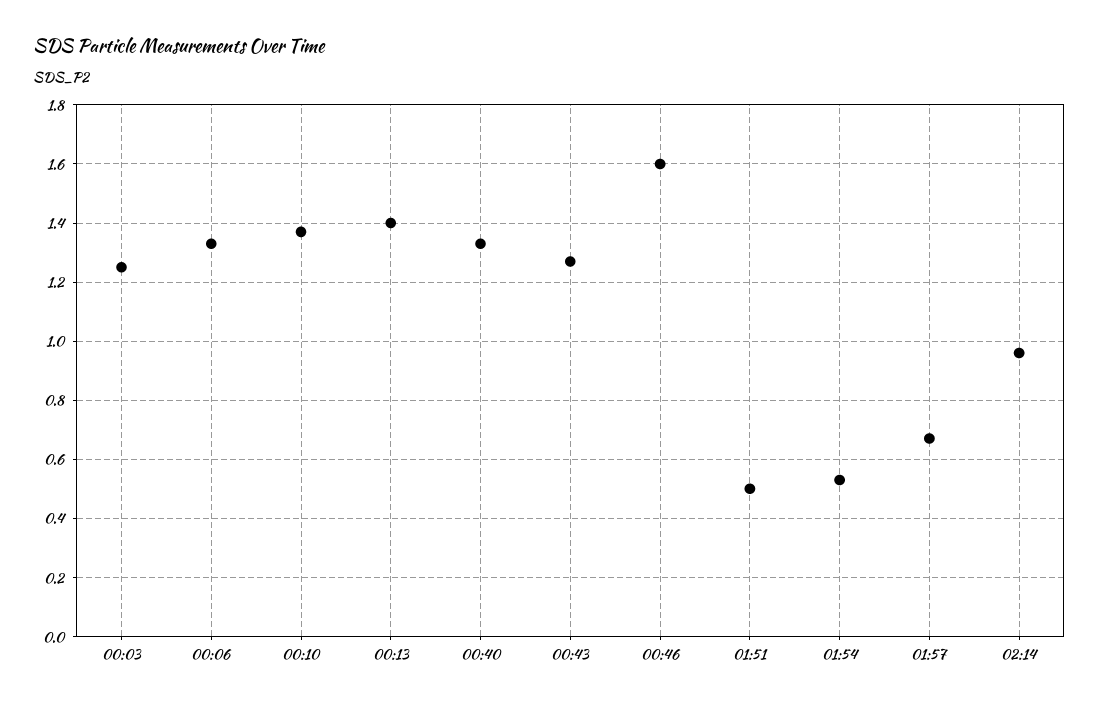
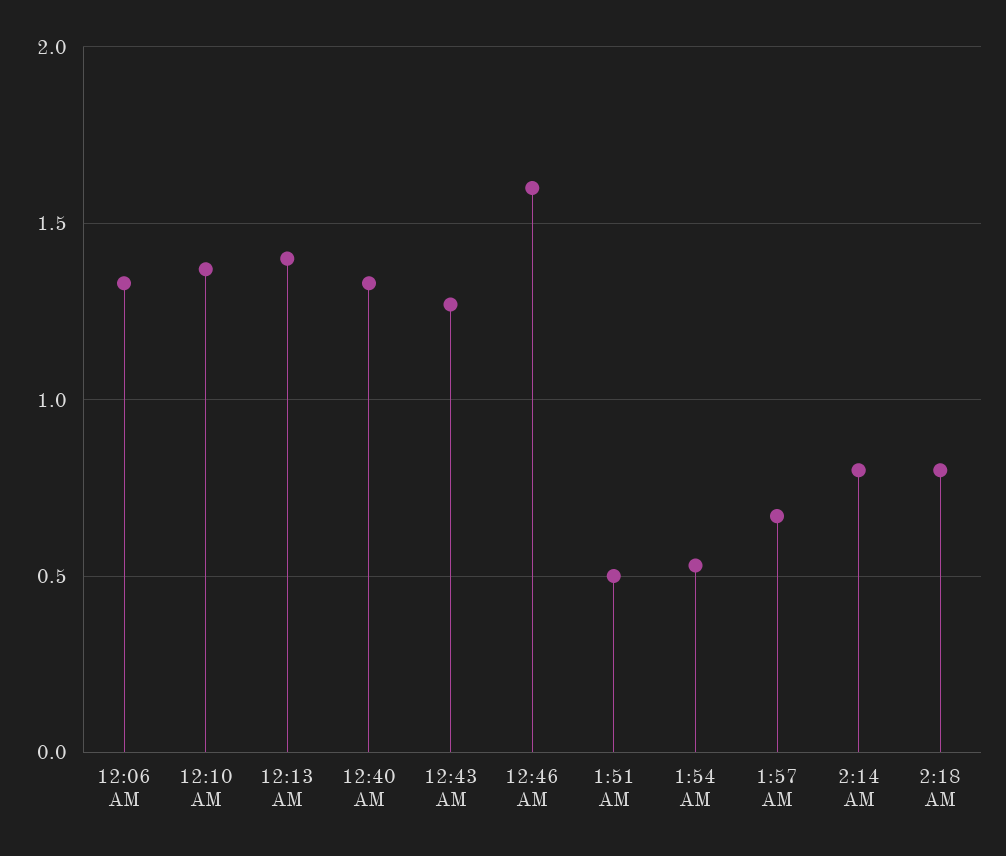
00:03: 1.25 -> none
02:14: 0.95 -> 0.8
2:18 AM: none -> 0.8

